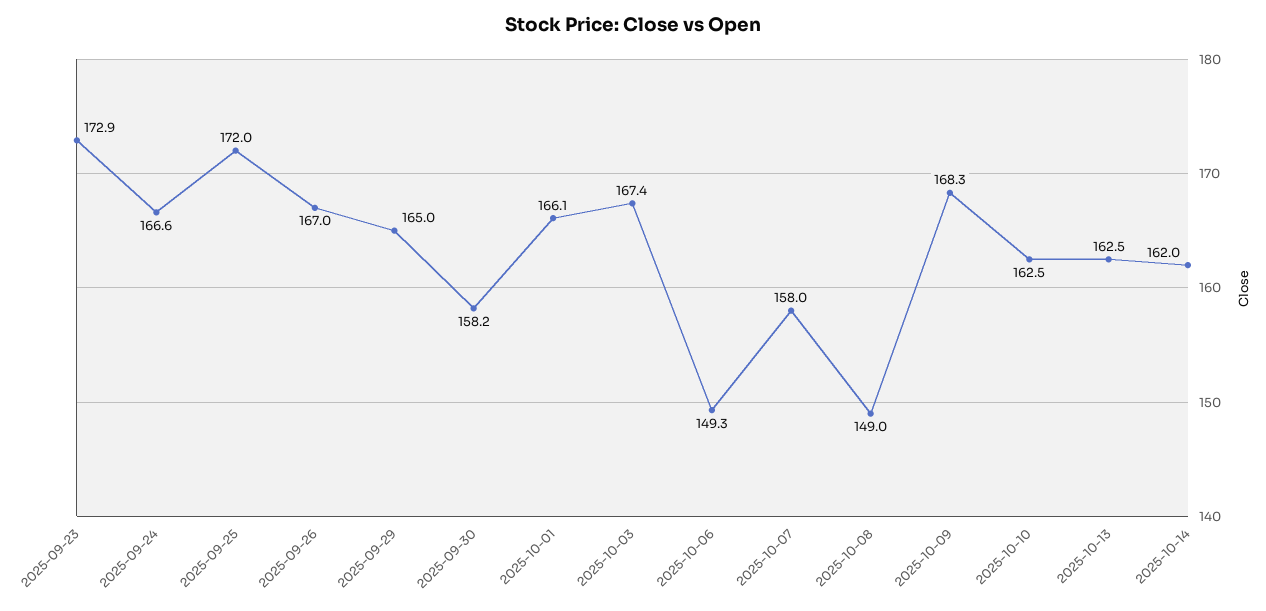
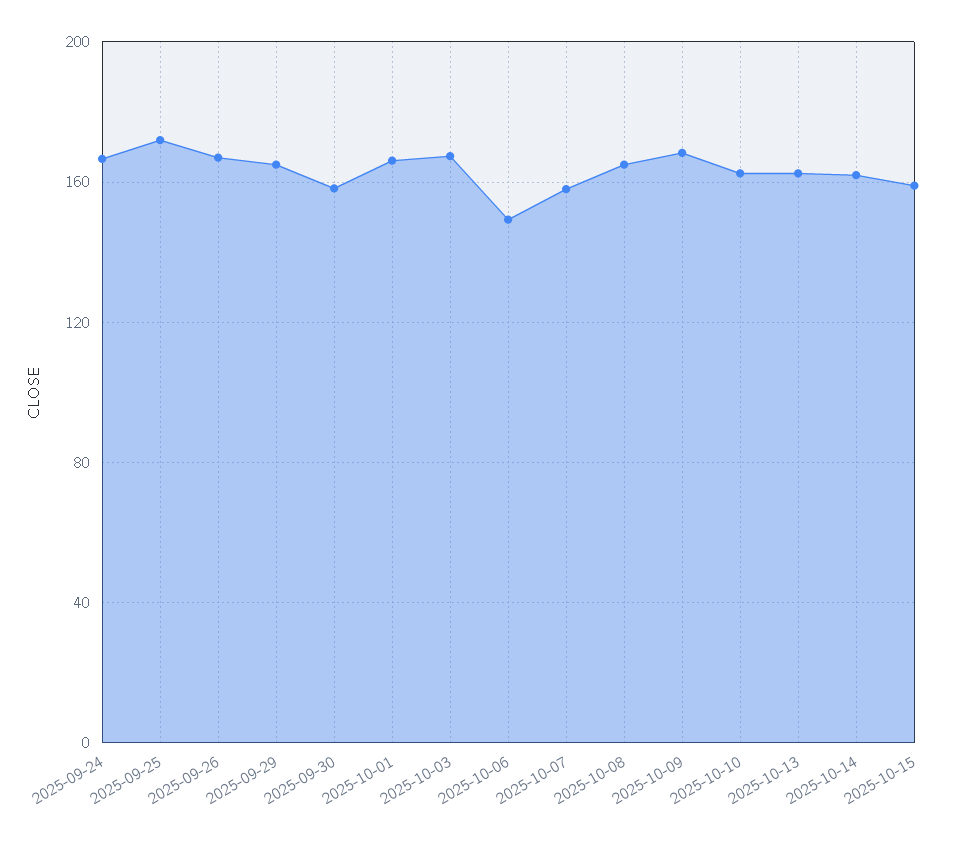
2025-09-23: 172.9 -> none
2025-10-08: 149 -> 165
2025-10-15: none -> 160

